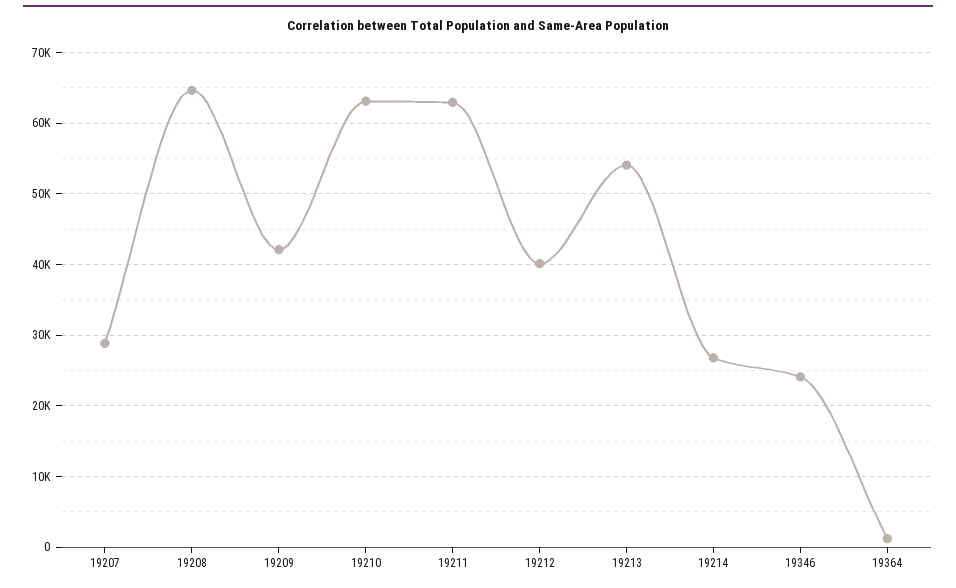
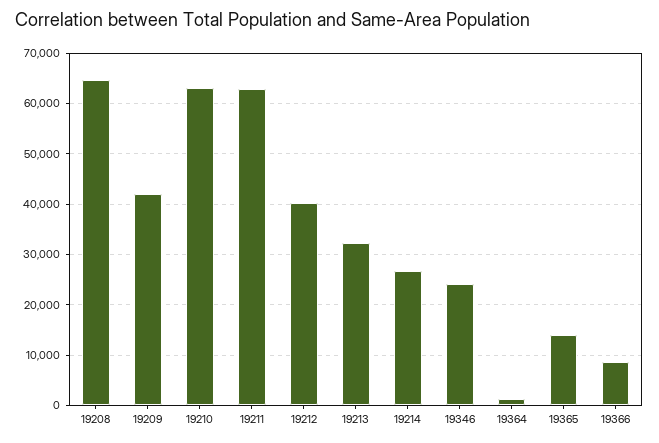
19207: 29000 -> none
19213: 54000 -> 32000
19365: none -> 14000
19366: none -> 8000

